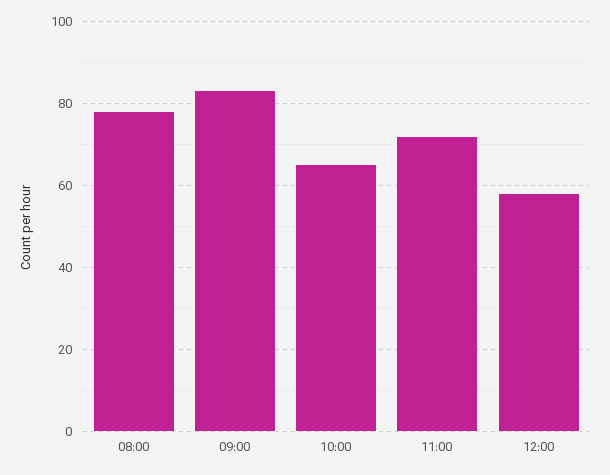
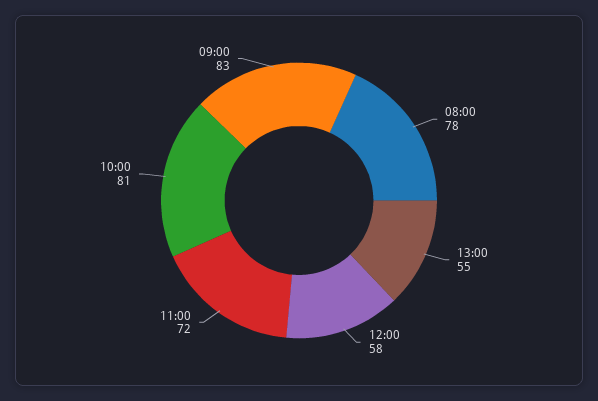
10:00: 65 -> 81
13:00: none -> 55

